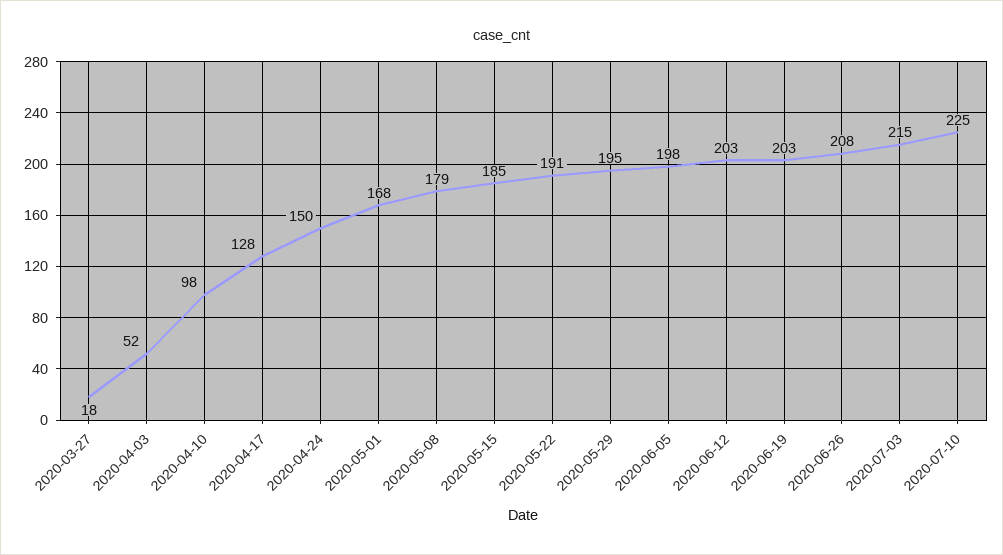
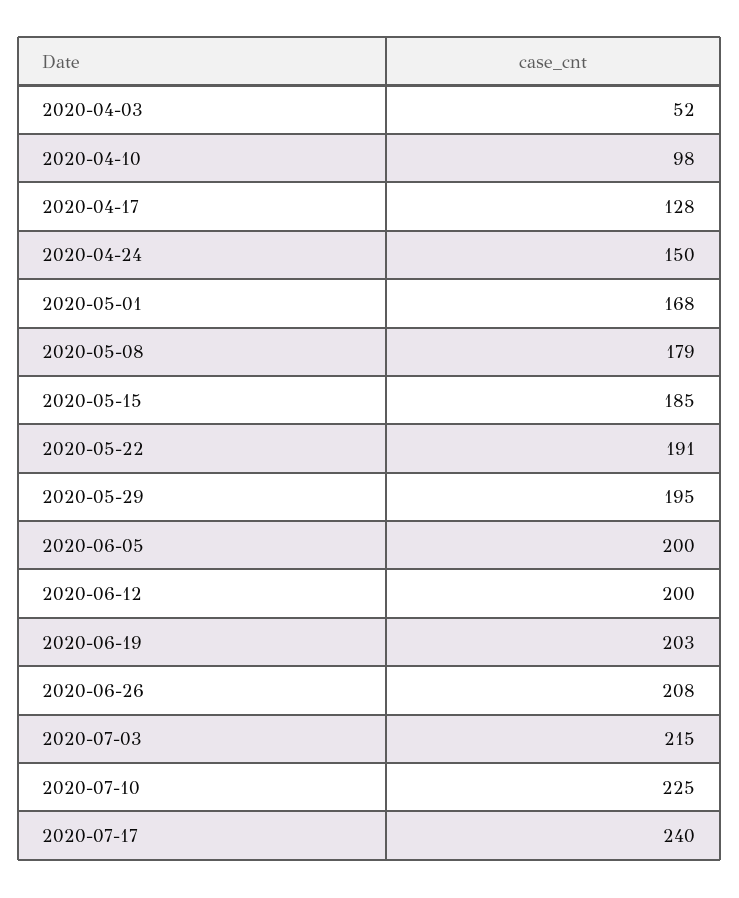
2020-03-27: 18 -> none
2020-06-05: 198 -> 200
2020-06-12: 203 -> 200
2020-07-17: none -> 240

